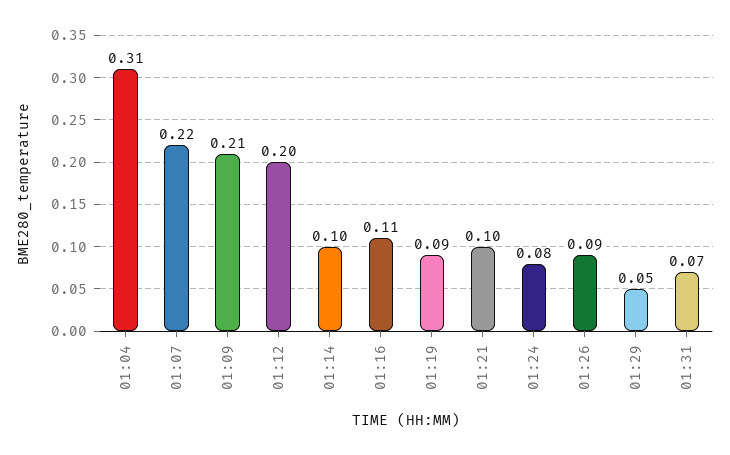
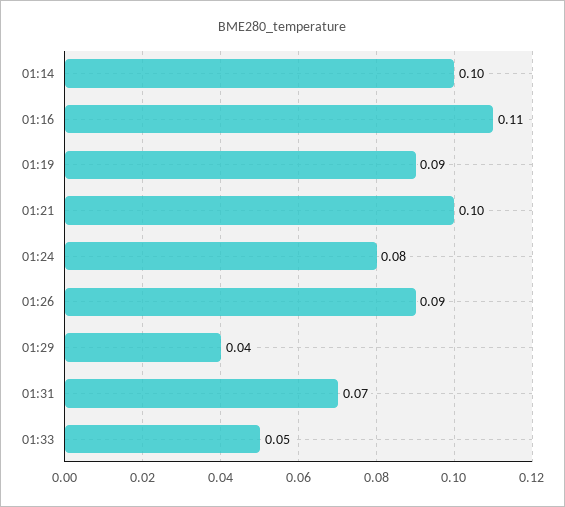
01:04: 0.31 -> none
01:07: 0.22 -> none
01:09: 0.21 -> none
01:12: 0.2 -> none
01:29: 0.05 -> 0.04
01:33: none -> 0.05

